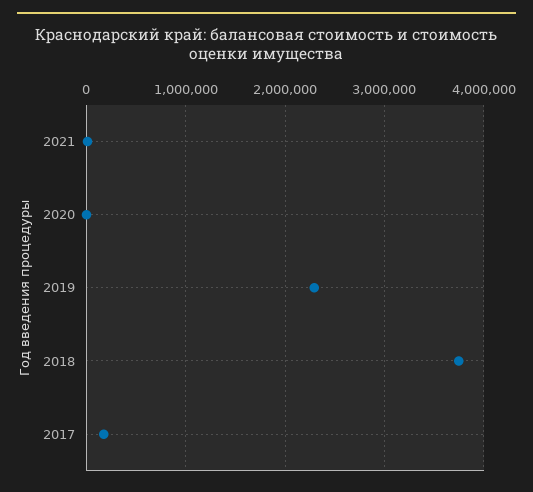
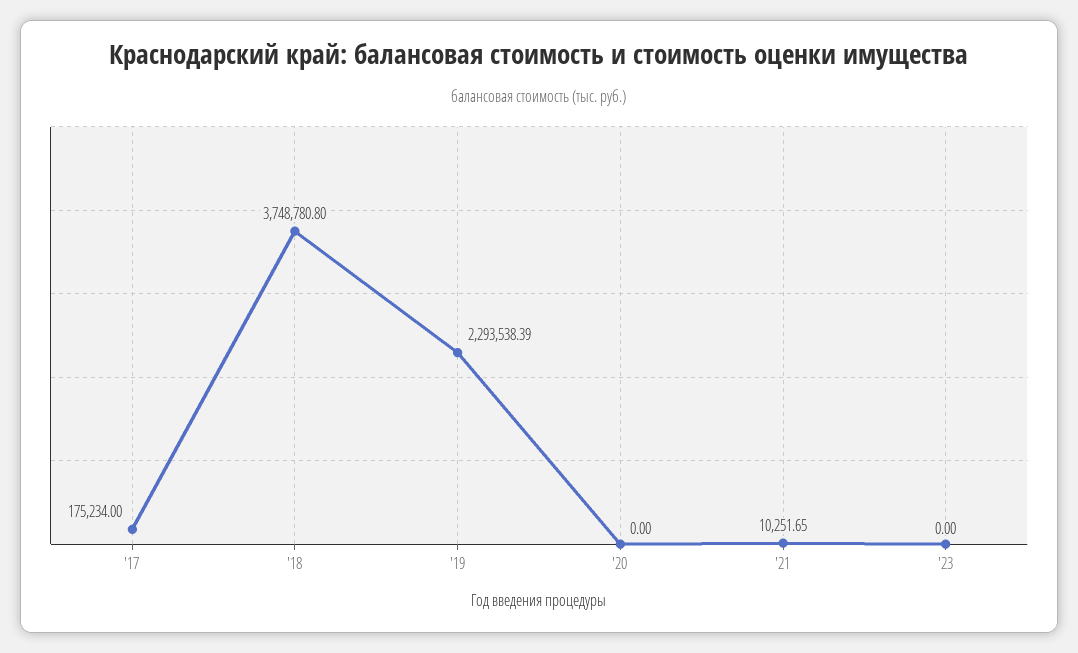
'23: none -> 0

